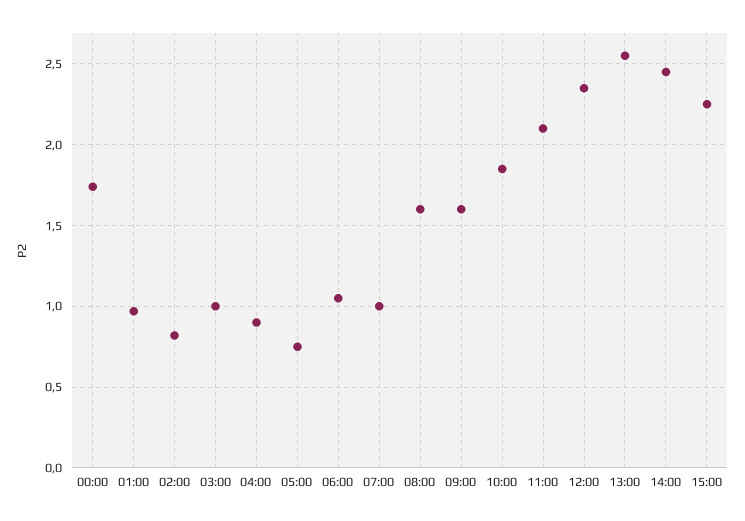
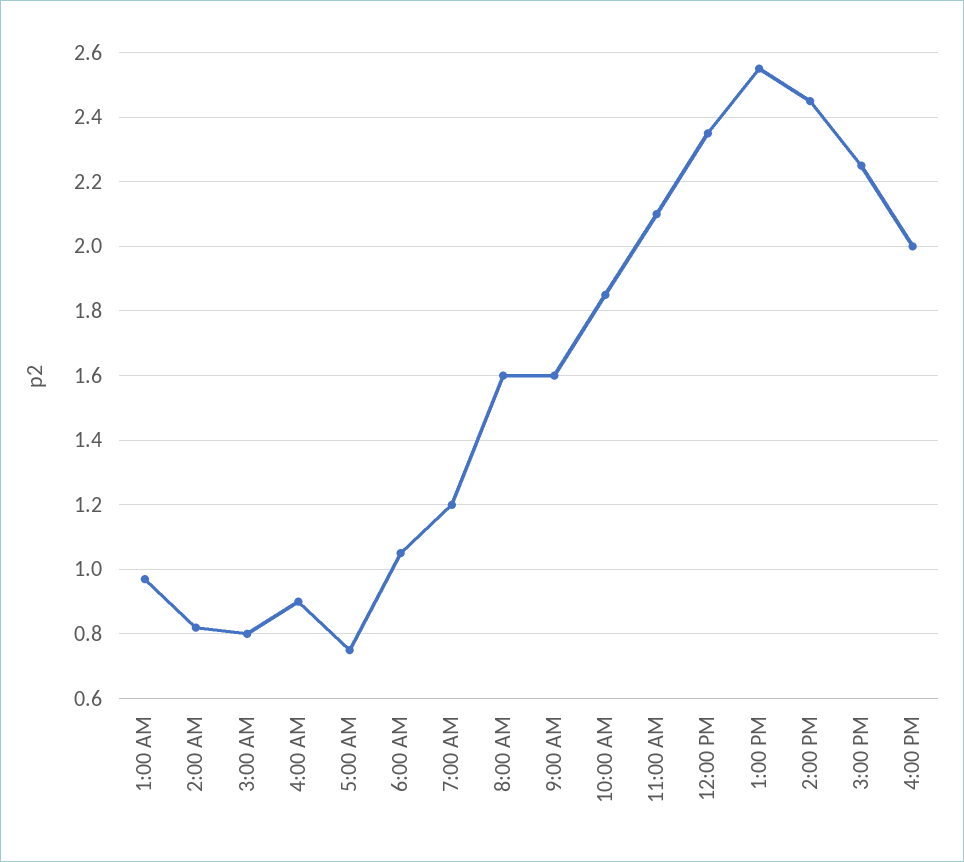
00:00: 1.75 -> none
03:00: 1 -> 0.8
07:00: 1 -> 1.2
4:00 PM: none -> 2

